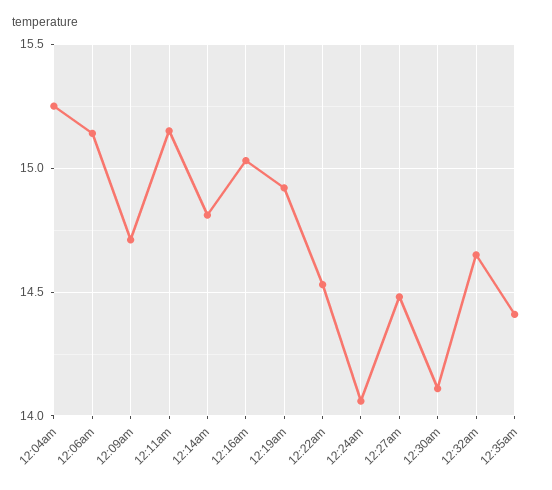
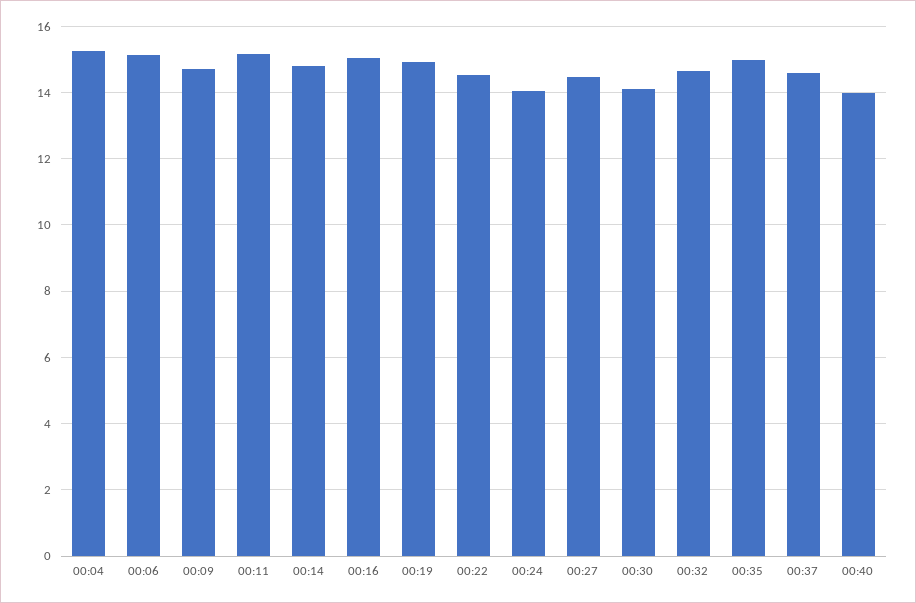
12:35am: 14.4 -> 15
00:37: none -> 14.6
00:40: none -> 14

